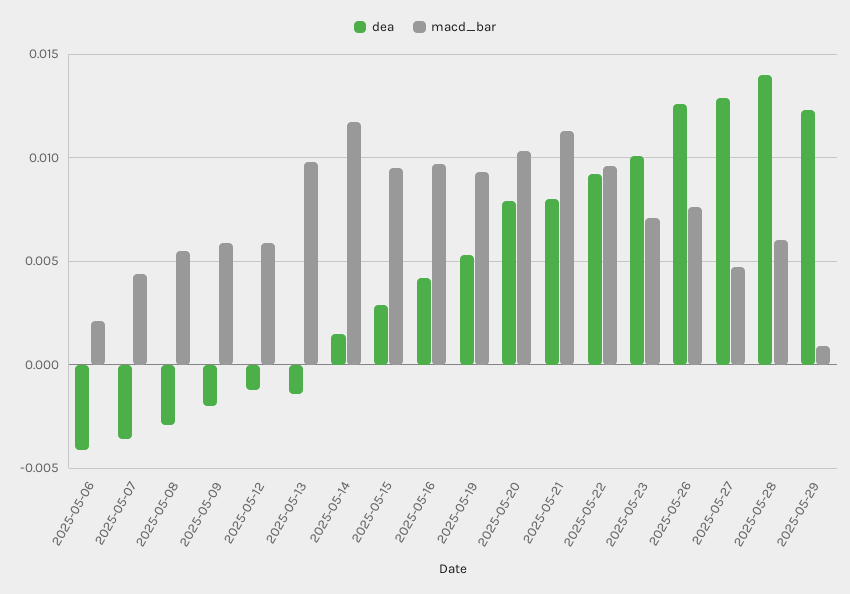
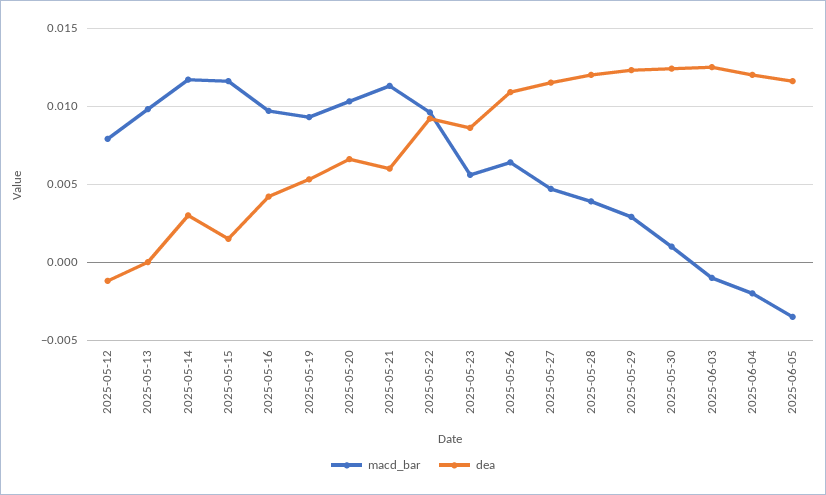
dea, 2025-05-06: -0.004 -> none
macd_bar, 2025-05-06: 0.002 -> none
dea, 2025-05-07: -0.0035 -> none
macd_bar, 2025-05-07: 0.0045 -> none
dea, 2025-05-08: -0.003 -> none
macd_bar, 2025-05-08: 0.0055 -> none
dea, 2025-05-09: -0.002 -> none
macd_bar, 2025-05-09: 0.006 -> none
macd_bar, 2025-05-12: 0.006 -> 0.008
dea, 2025-05-13: -0.0015 -> 0
dea, 2025-05-14: 0.0015 -> 0.003
dea, 2025-05-15: 0.003 -> 0.0015
macd_bar, 2025-05-15: 0.0095 -> 0.0115
dea, 2025-05-20: 0.008 -> 0.0065
dea, 2025-05-21: 0.008 -> 0.006
dea, 2025-05-23: 0.01 -> 0.0085
macd_bar, 2025-05-23: 0.007 -> 0.0055
dea, 2025-05-26: 0.0125 -> 0.011
macd_bar, 2025-05-26: 0.0075 -> 0.0065
dea, 2025-05-27: 0.013 -> 0.0115
dea, 2025-05-28: 0.014 -> 0.012
macd_bar, 2025-05-28: 0.006 -> 0.004
macd_bar, 2025-05-29: 0.001 -> 0.003
macd_bar, 2025-05-30: none -> 0.001
dea, 2025-05-30: none -> 0.0125
macd_bar, 2025-06-03: none -> -0.001
dea, 2025-06-03: none -> 0.0125
macd_bar, 2025-06-04: none -> -0.002
dea, 2025-06-04: none -> 0.012
macd_bar, 2025-06-05: none -> -0.0035
dea, 2025-06-05: none -> 0.0115

